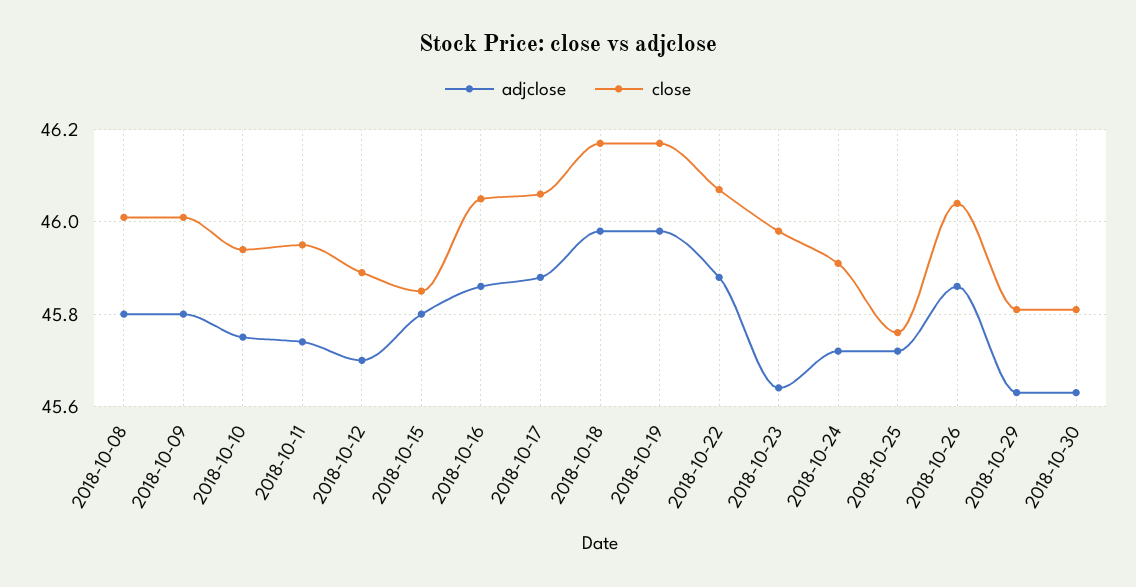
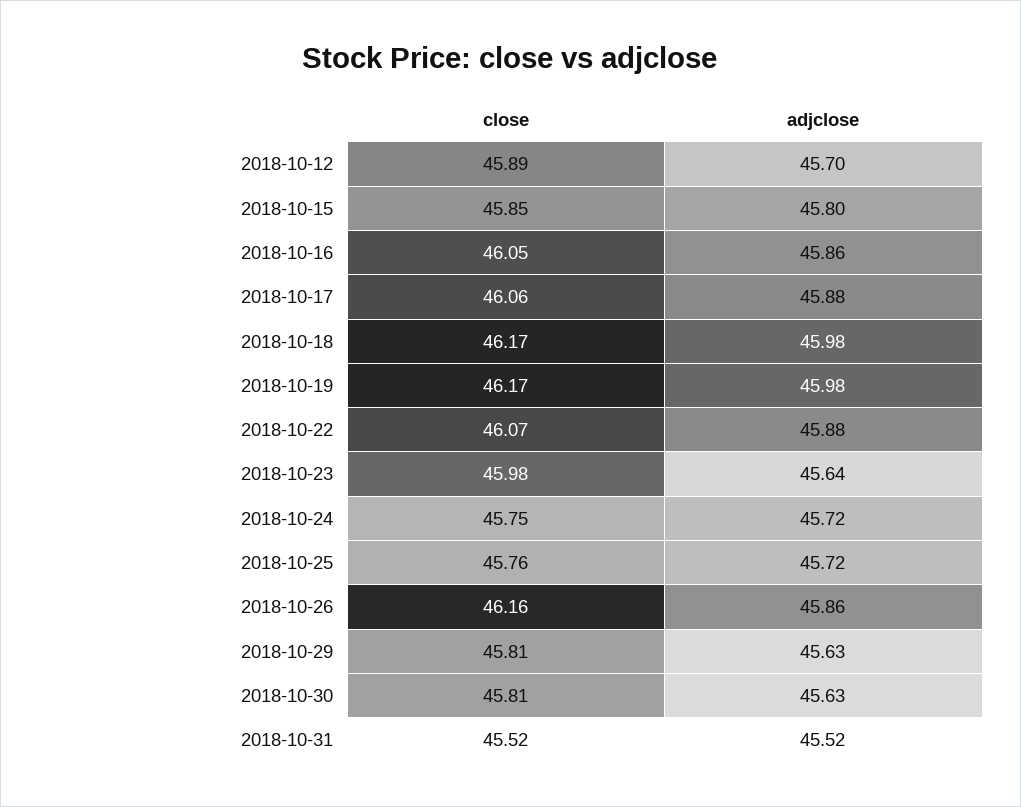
adjclose, 2018-10-08: 45.8 -> none
close, 2018-10-08: 46 -> none
adjclose, 2018-10-09: 45.8 -> none
close, 2018-10-09: 46 -> none
adjclose, 2018-10-10: 45.75 -> none
close, 2018-10-10: 45.95 -> none
adjclose, 2018-10-11: 45.75 -> none
close, 2018-10-11: 45.95 -> none
close, 2018-10-24: 45.9 -> 45.75
close, 2018-10-26: 46.05 -> 46.16
close, 2018-10-31: none -> 45.52
adjclose, 2018-10-31: none -> 45.52

